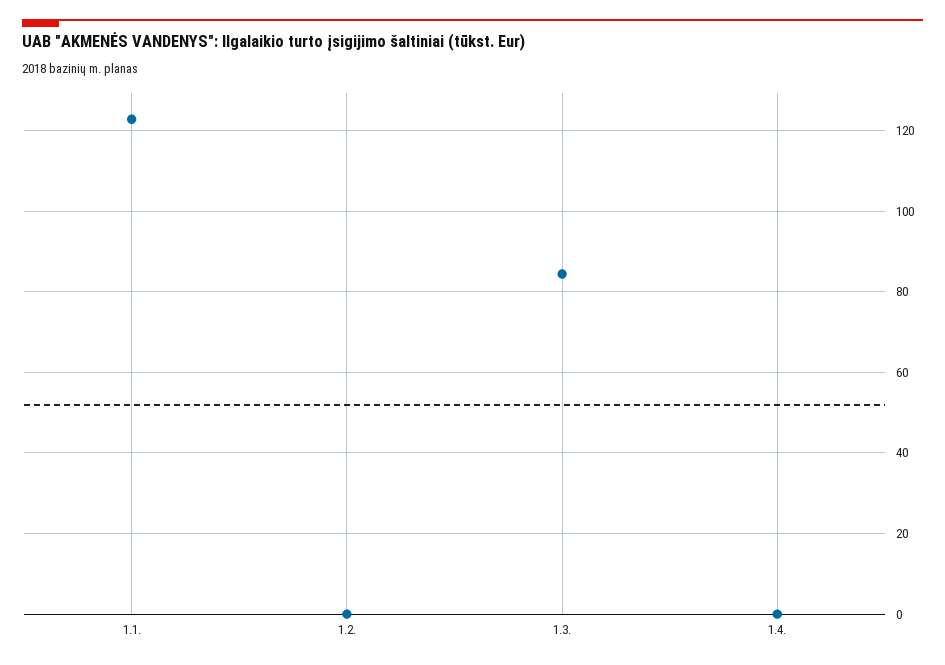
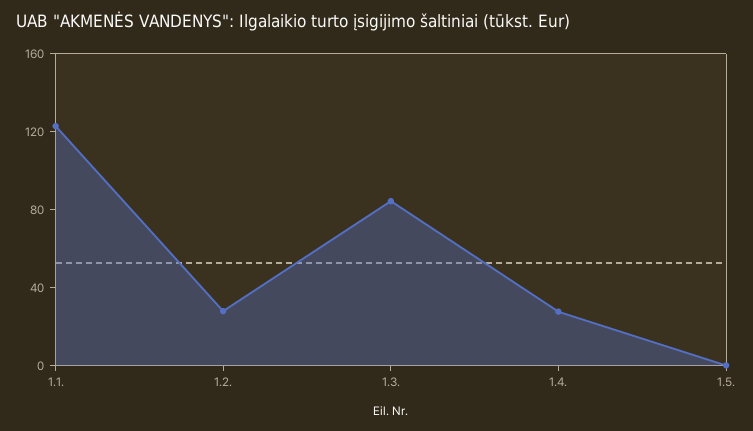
1.2.: 0 -> 30
1.4.: 0 -> 30
1.5.: none -> 0

